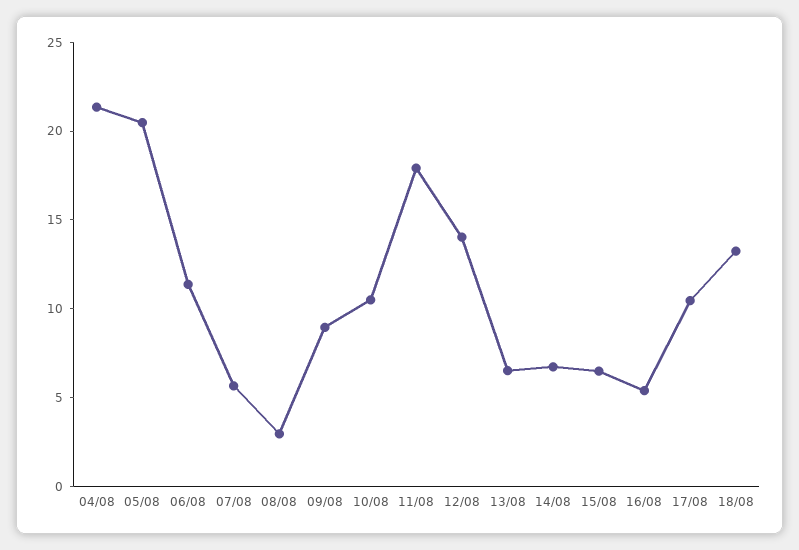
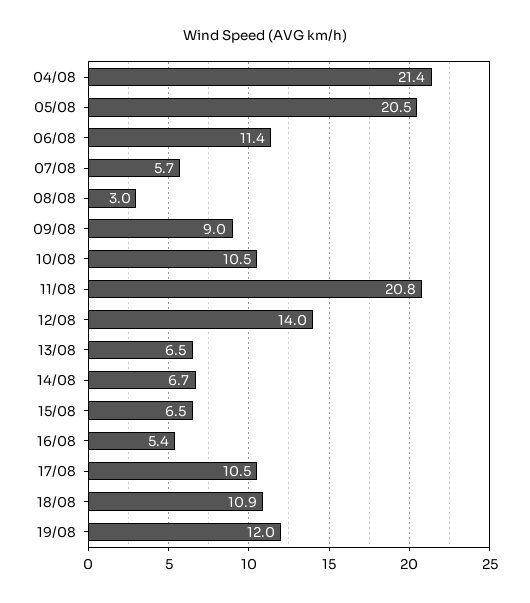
11/08: 18 -> 20.8
18/08: 13 -> 10.9
19/08: none -> 12

